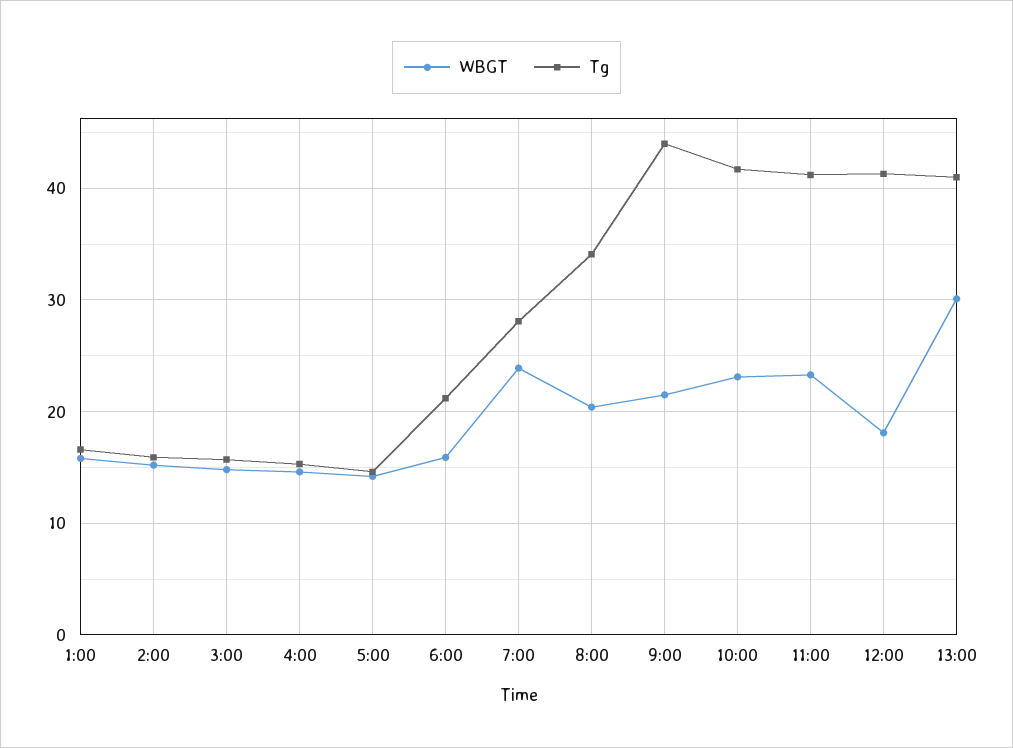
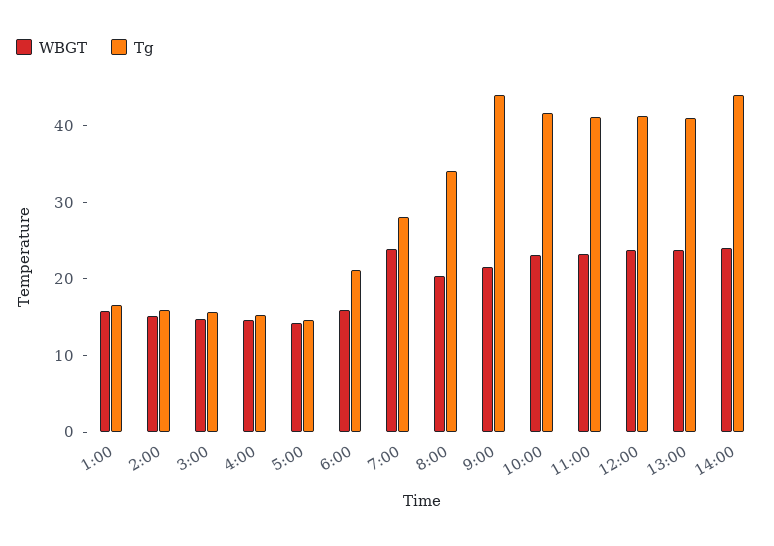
WBGT, 12:00: 18 -> 24
WBGT, 13:00: 30 -> 24
WBGT, 14:00: none -> 24
Tg, 14:00: none -> 44

